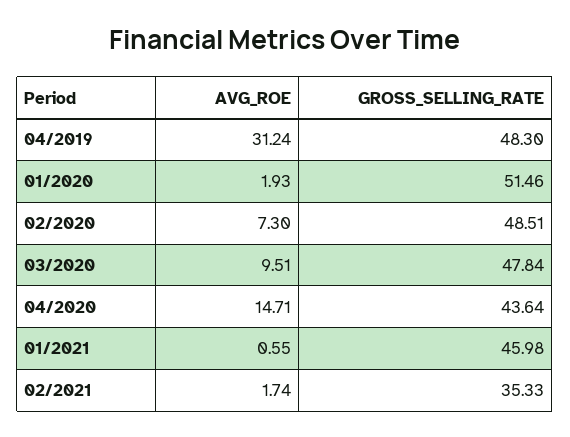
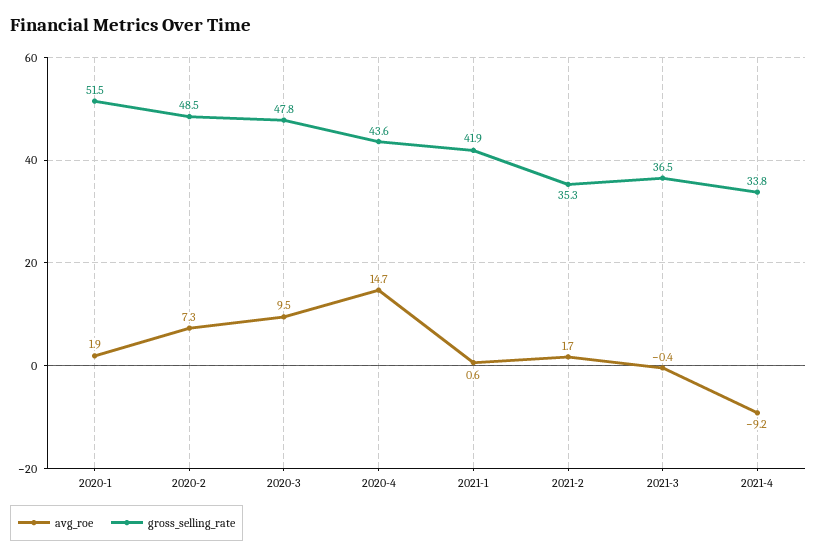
AVG_ROE, 04/2019: 31.24 -> none
GROSS_SELLING_RATE, 04/2019: 48.3 -> none
GROSS_SELLING_RATE, 01/2021: 45.98 -> 41.9
AVG_ROE, 2021-3: none -> -0.4
GROSS_SELLING_RATE, 2021-3: none -> 36.5
AVG_ROE, 2021-4: none -> -9.2
GROSS_SELLING_RATE, 2021-4: none -> 33.8

